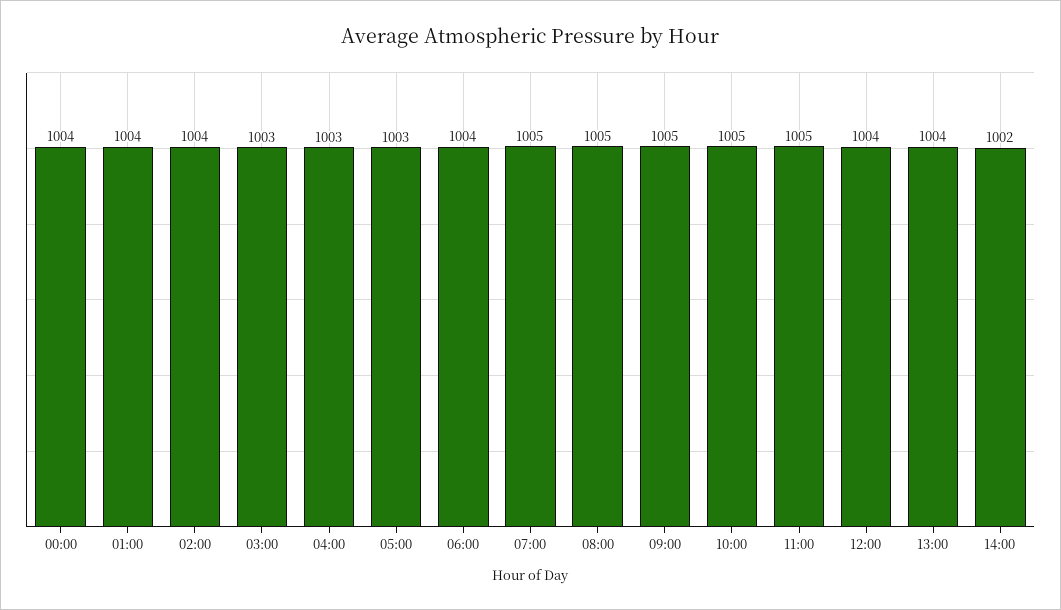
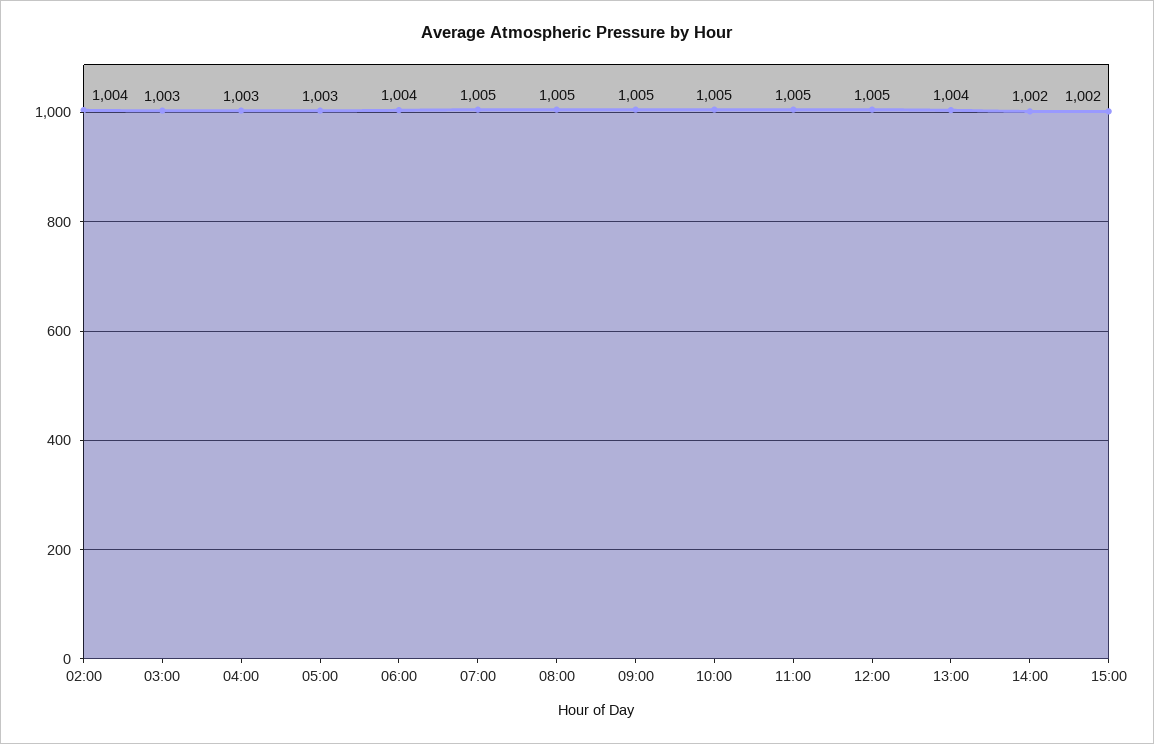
00:00: 1004 -> none
01:00: 1004 -> none
12:00: 1004 -> 1005
15:00: none -> 1002

